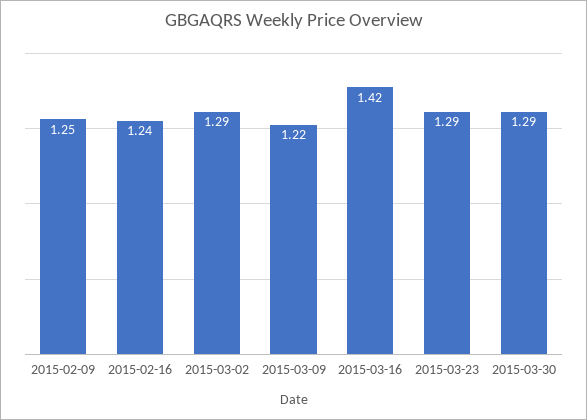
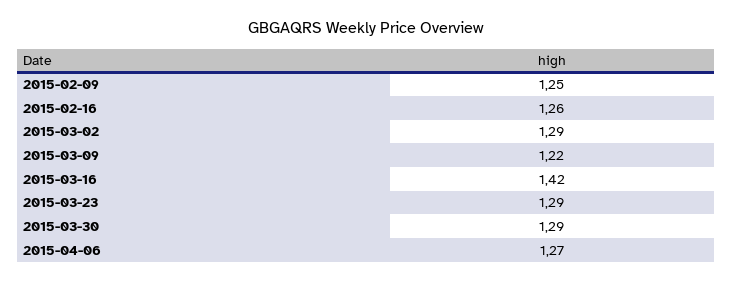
2015-02-16: 1.24 -> 1.26
2015-04-06: none -> 1.27

